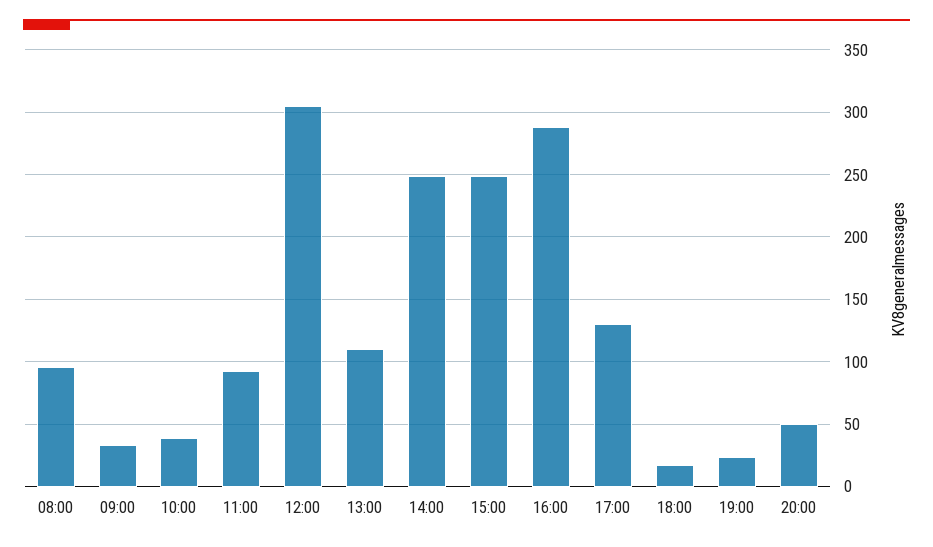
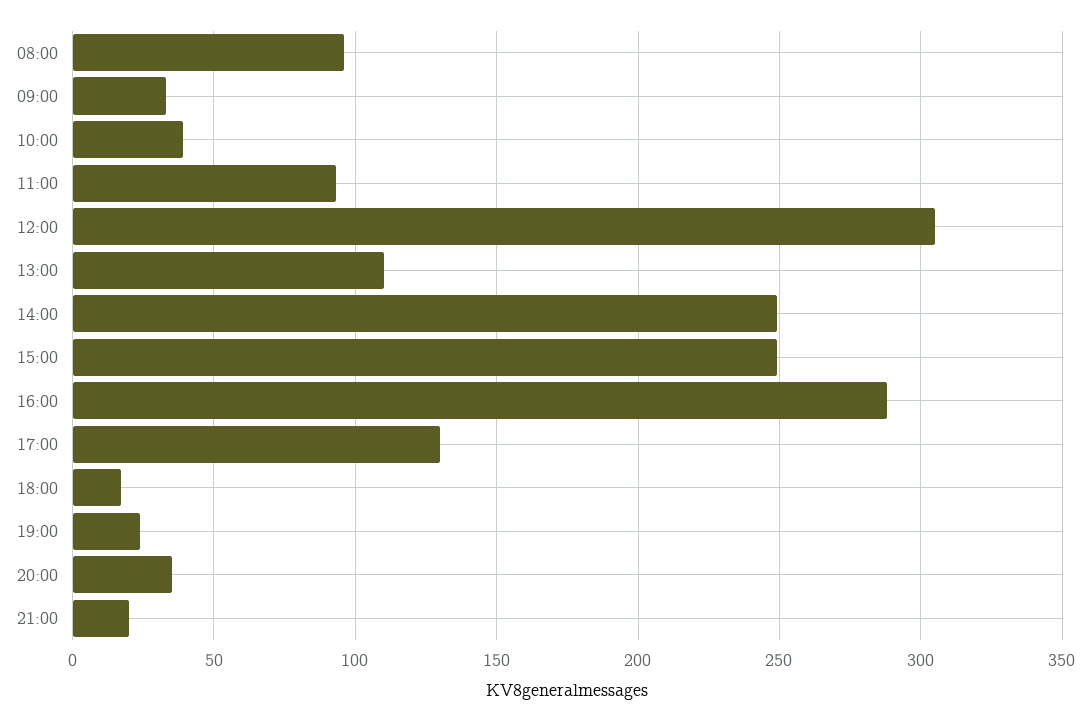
20:00: 50 -> 35
21:00: none -> 20

